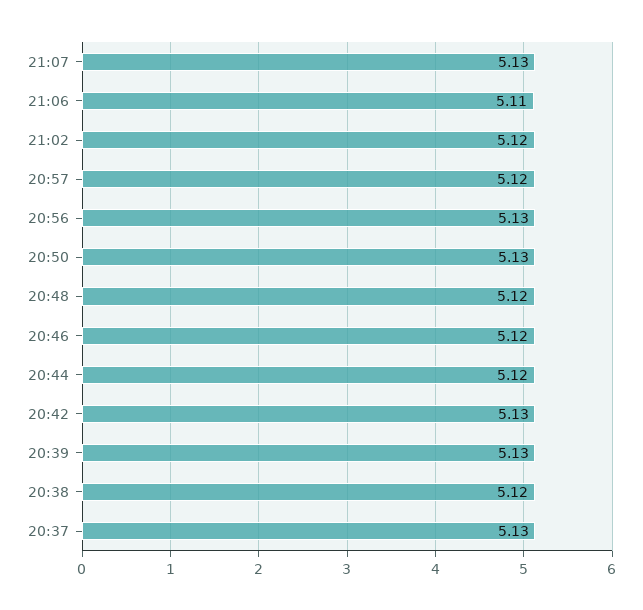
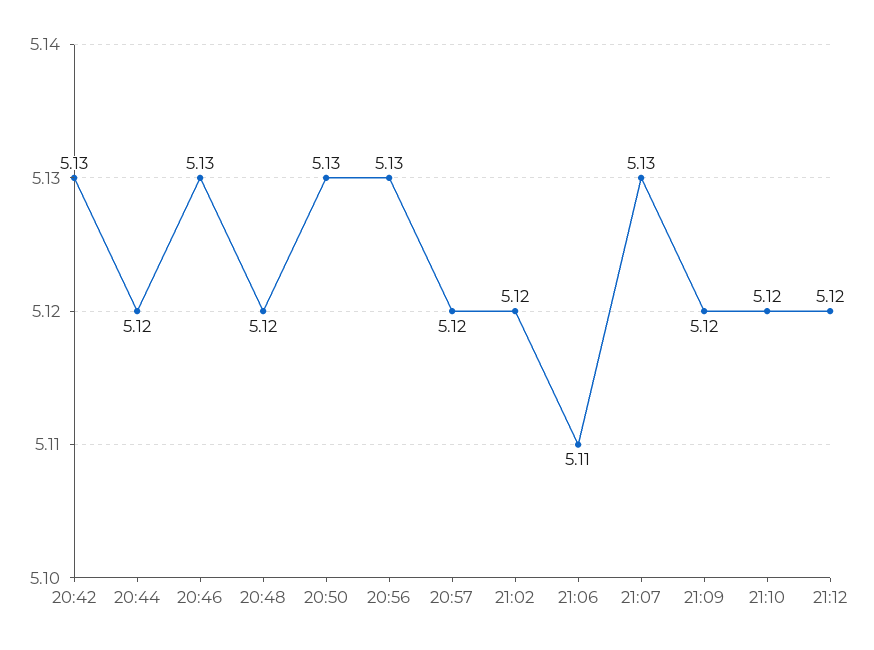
20:46: 5.12 -> 5.13
20:39: 5.13 -> none
20:38: 5.12 -> none
20:37: 5.13 -> none
21:09: none -> 5.12
21:10: none -> 5.12
21:12: none -> 5.12

